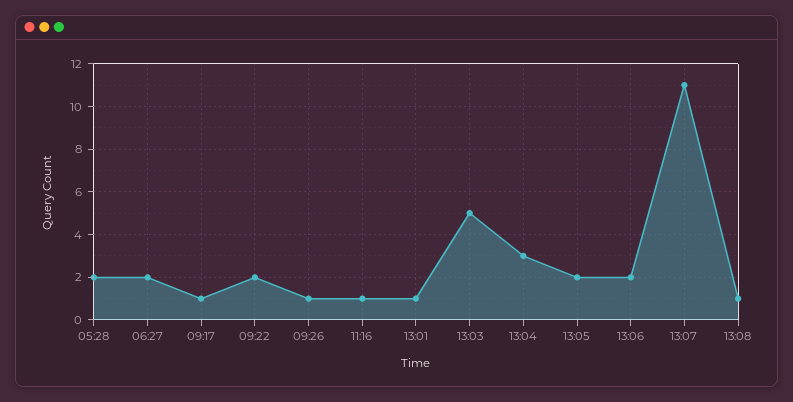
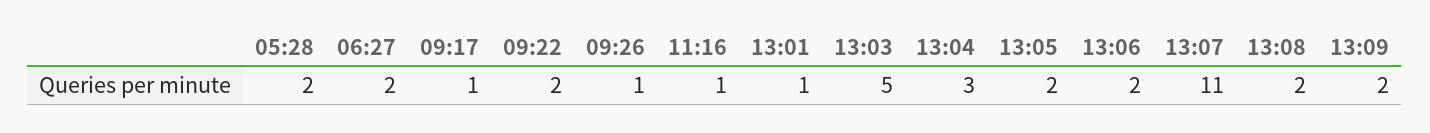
13:08: 1 -> 2
13:09: none -> 2

